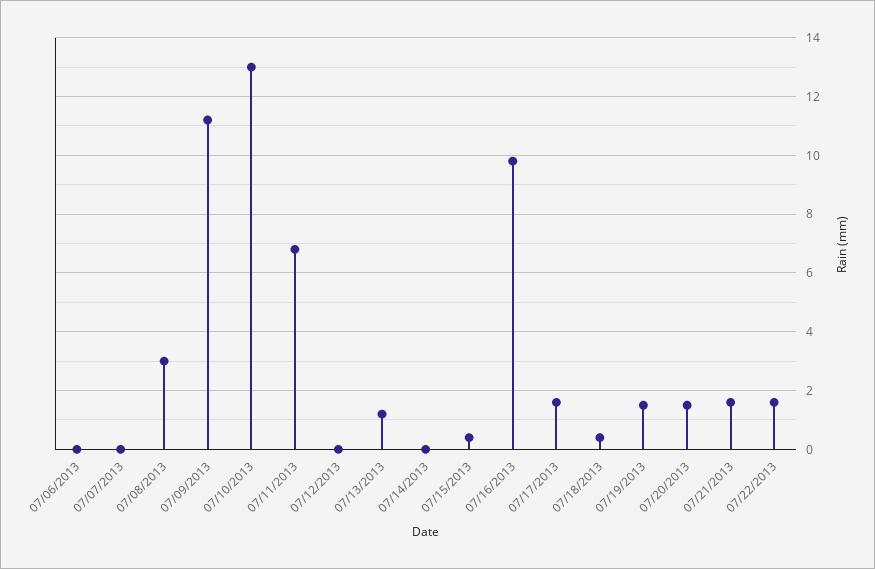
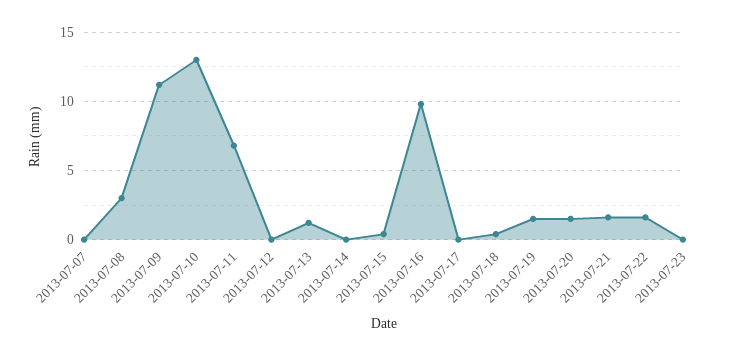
07/06/2013: 0 -> none
07/17/2013: 1.5 -> 0
2013-07-23: none -> 0

